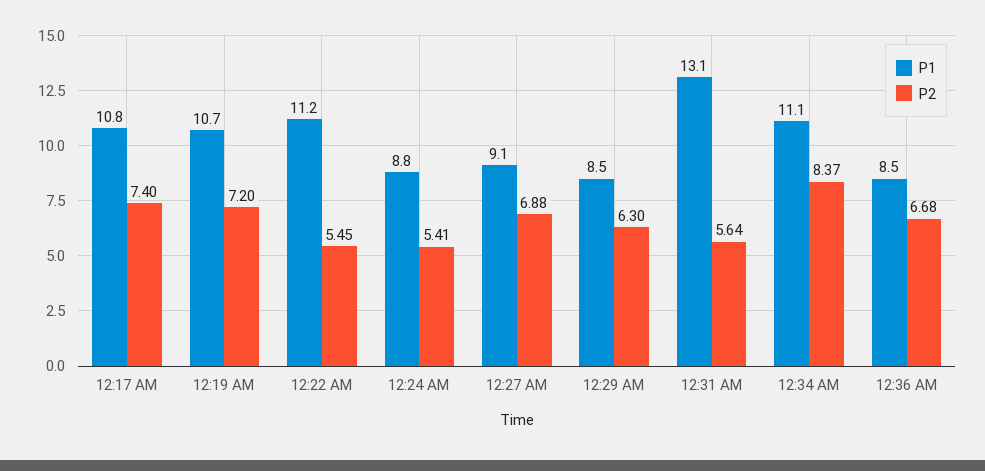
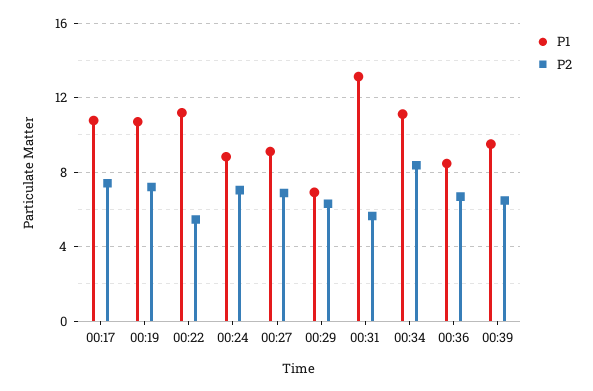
P2, 12:24 AM: 5.41 -> 7
P1, 12:29 AM: 8.5 -> 7
P1, 00:39: none -> 9.5
P2, 00:39: none -> 6.5

